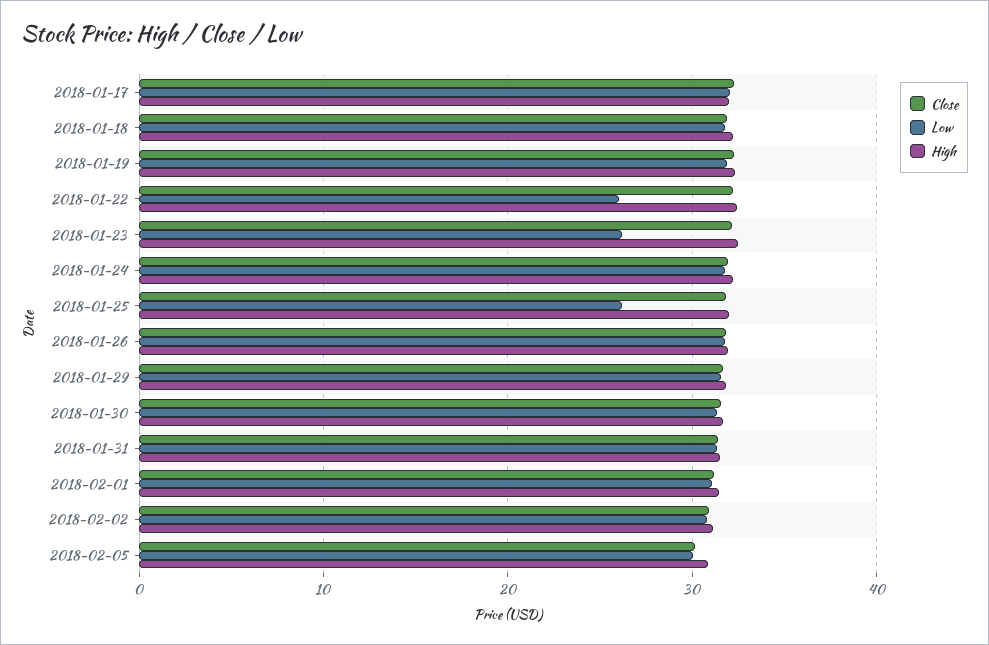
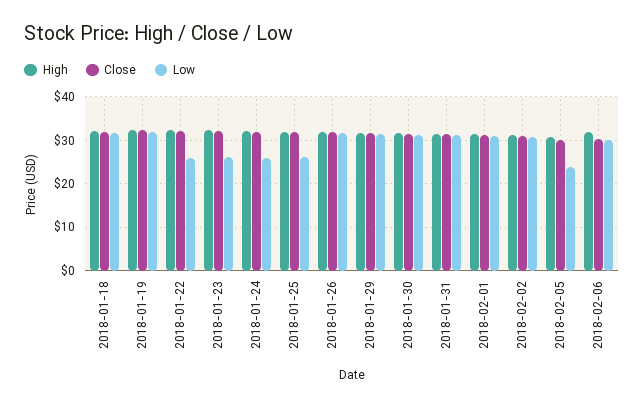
Close, 2018-01-17: 32 -> none
Low, 2018-01-17: 32 -> none
High, 2018-01-17: 32 -> none
Low, 2018-01-24: 32 -> 26
Low, 2018-02-05: 30 -> 24
High, 2018-02-06: none -> 32
Close, 2018-02-06: none -> 30
Low, 2018-02-06: none -> 30

